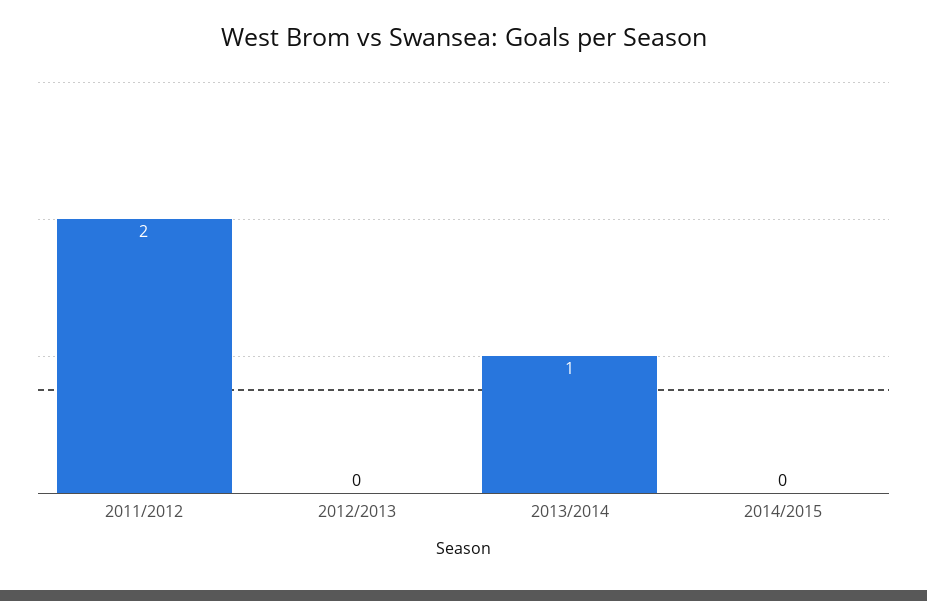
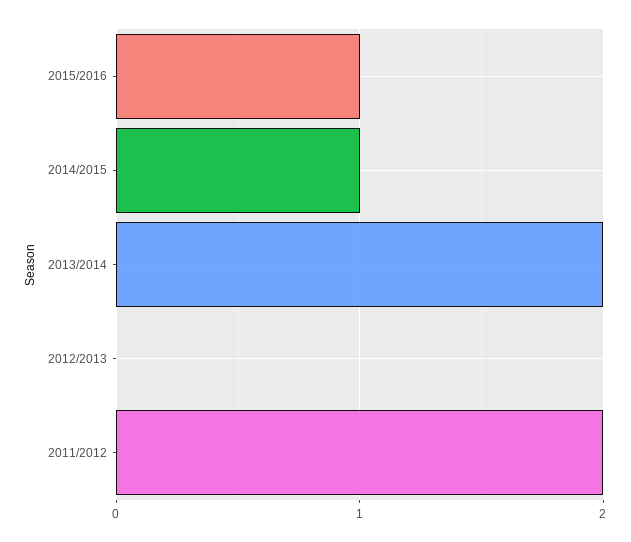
2013/2014: 1 -> 2
2014/2015: 0 -> 1
2015/2016: none -> 1

